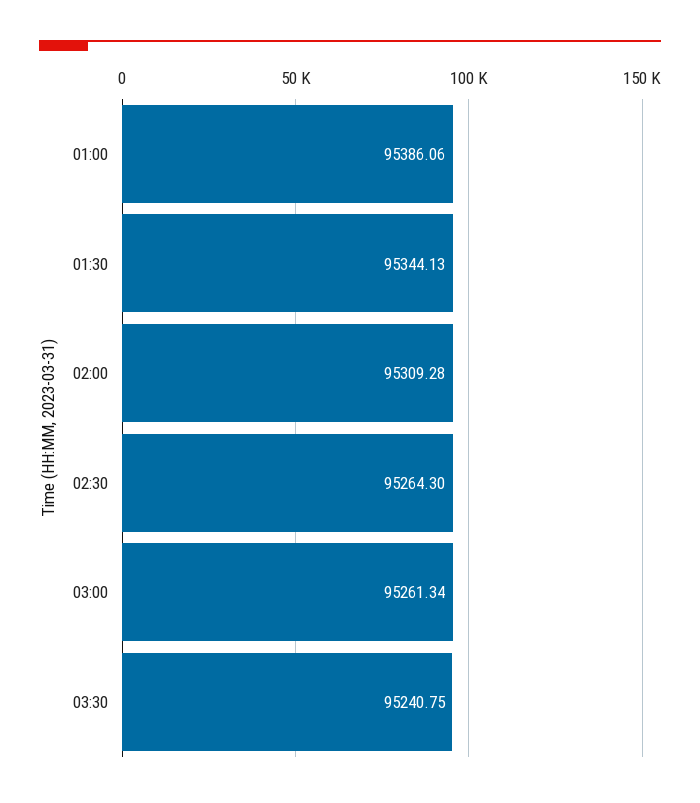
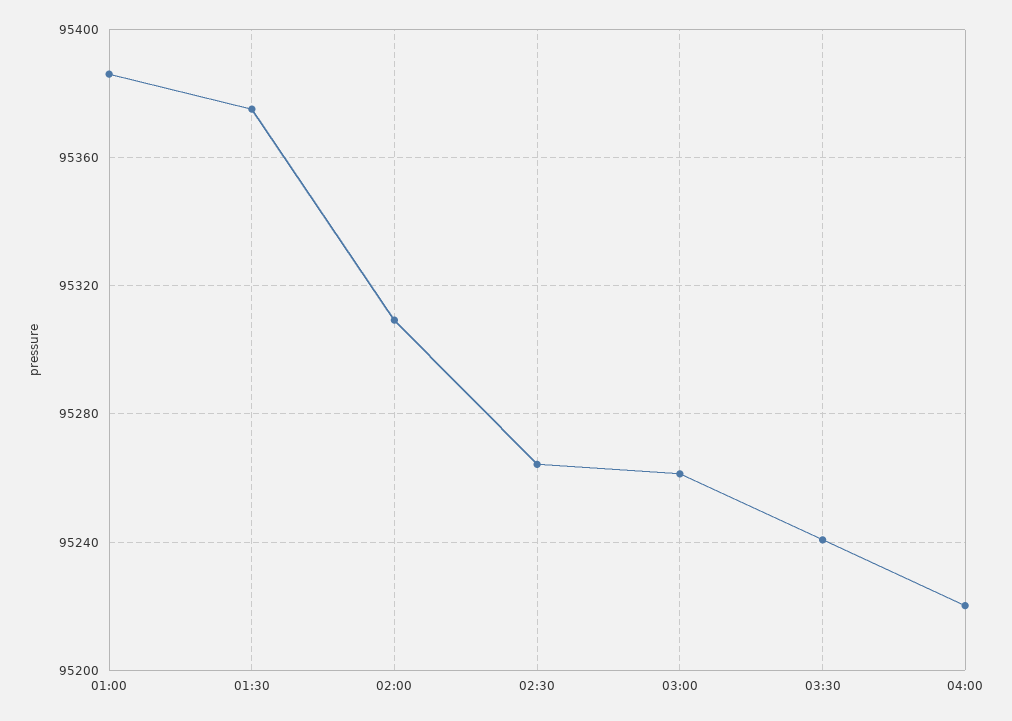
01:30: 95344.13 -> 95375
04:00: none -> 95220

